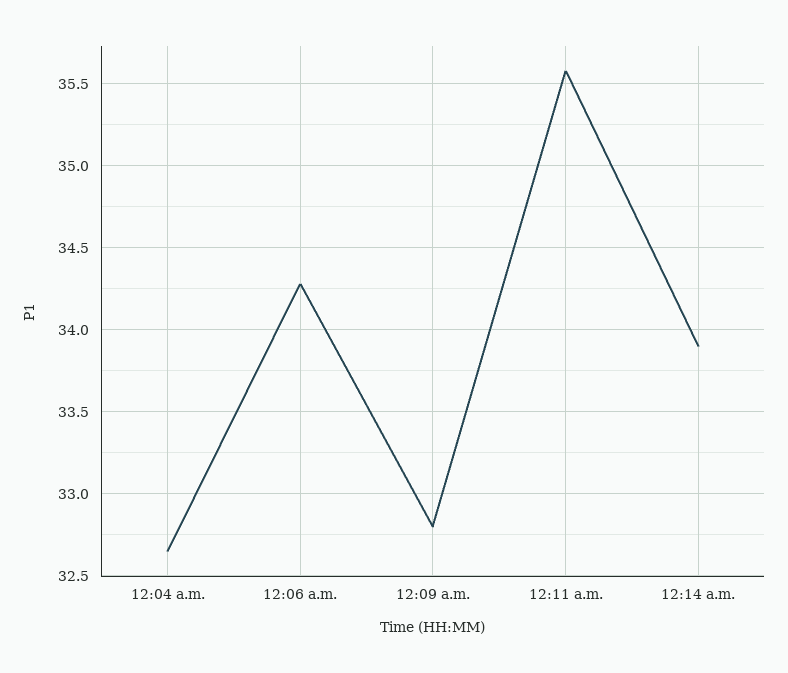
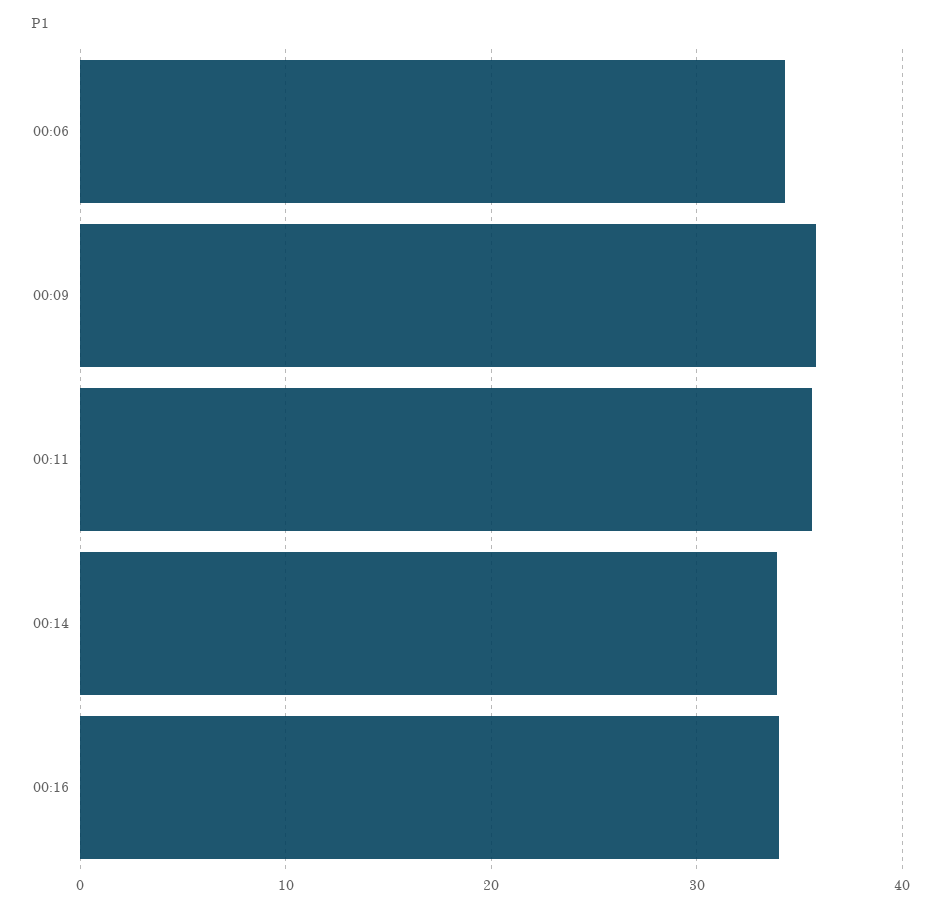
12:04 a.m.: 32.65 -> none
12:09 a.m.: 32.8 -> 36
00:16: none -> 34

